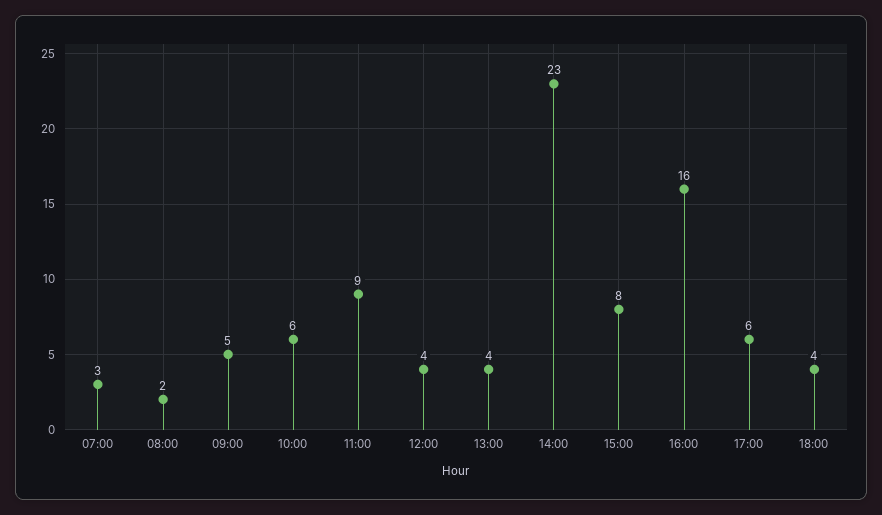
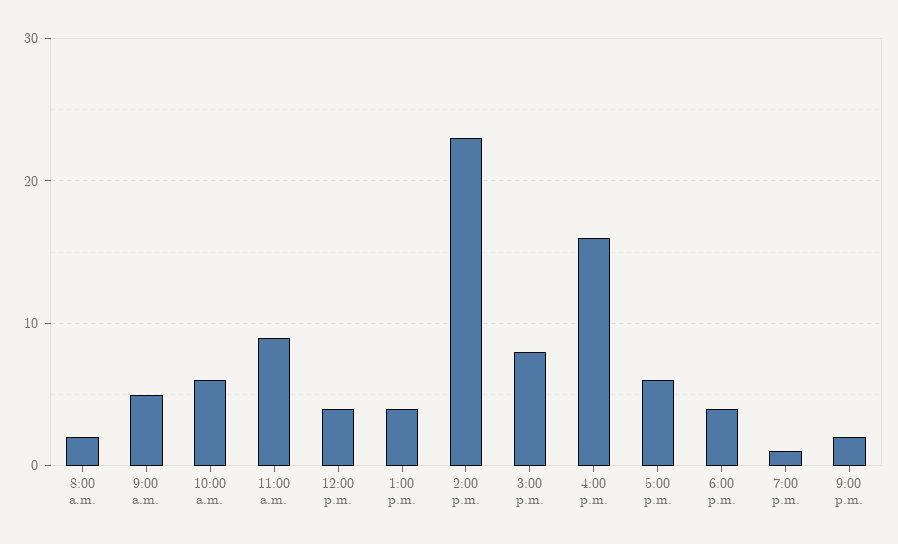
07:00: 3 -> none
7:00 p.m.: none -> 1
9:00 p.m.: none -> 2

